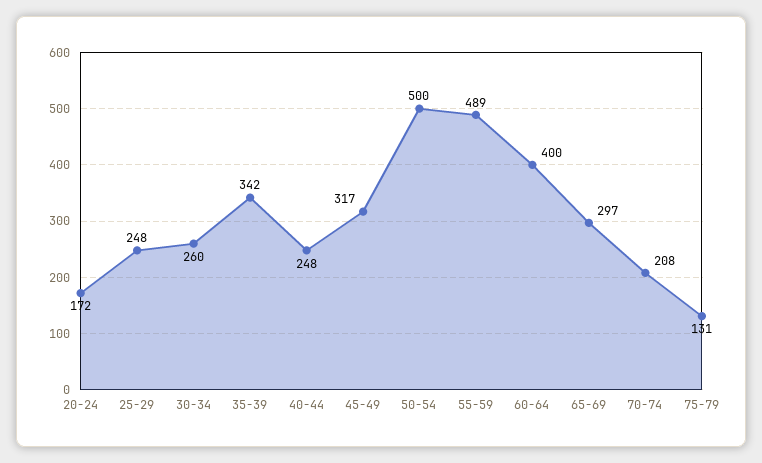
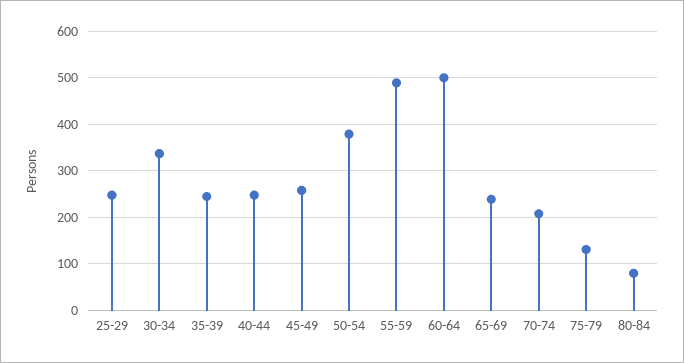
20-24: 172 -> none
30-34: 260 -> 340
35-39: 342 -> 240
45-49: 317 -> 260
50-54: 500 -> 380
60-64: 400 -> 500
65-69: 297 -> 240
80-84: none -> 80

